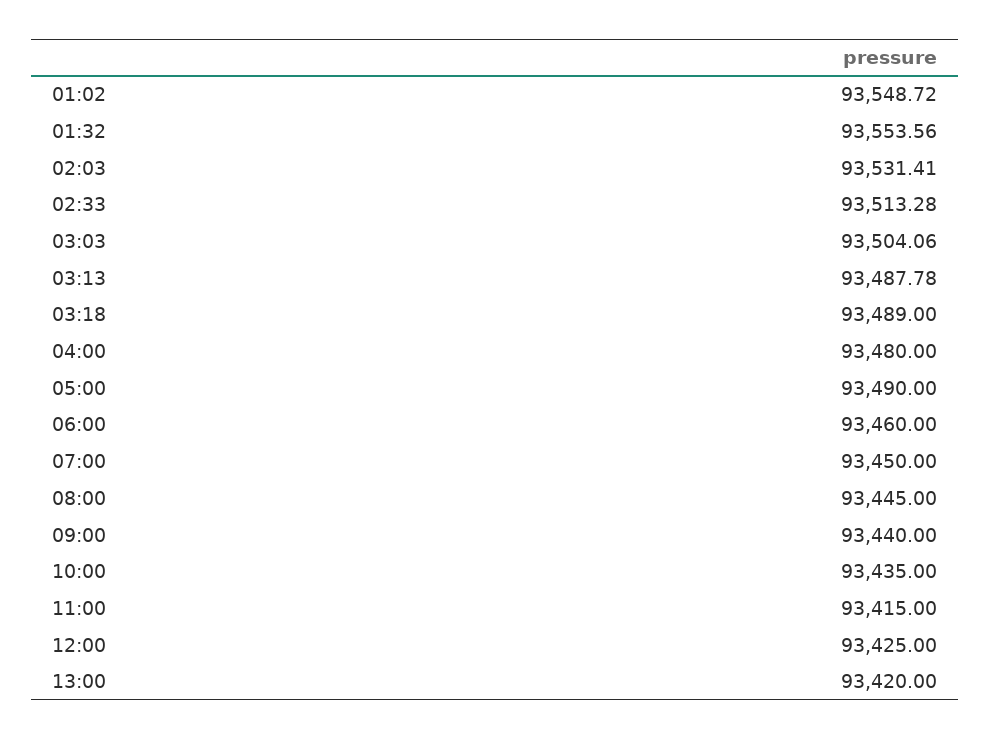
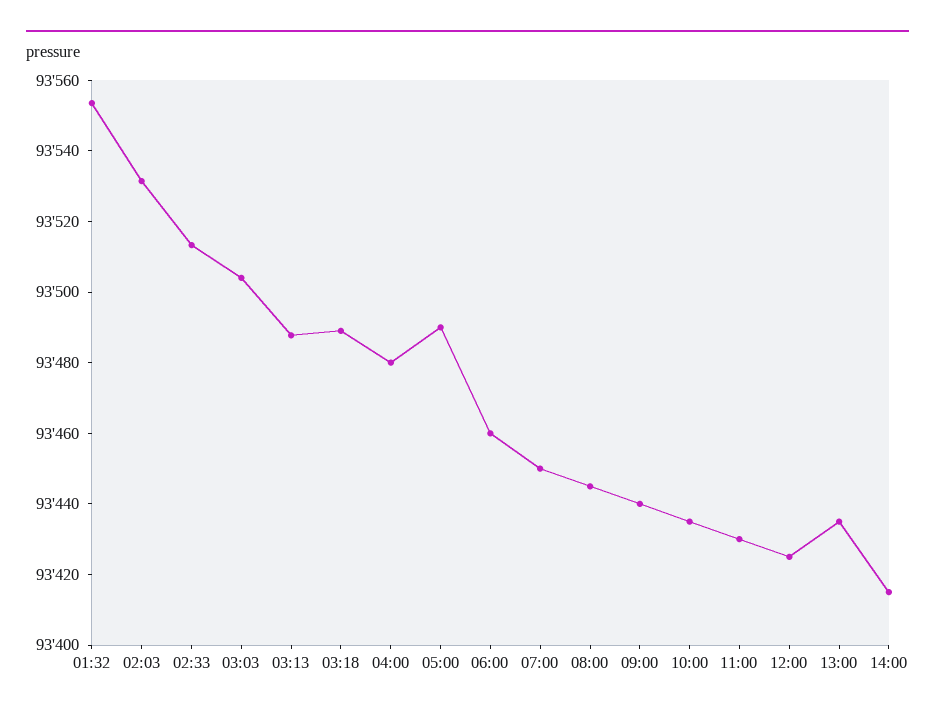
01:02: 93548.72 -> none
11:00: 93415 -> 93430
13:00: 93420 -> 93435
14:00: none -> 93415

